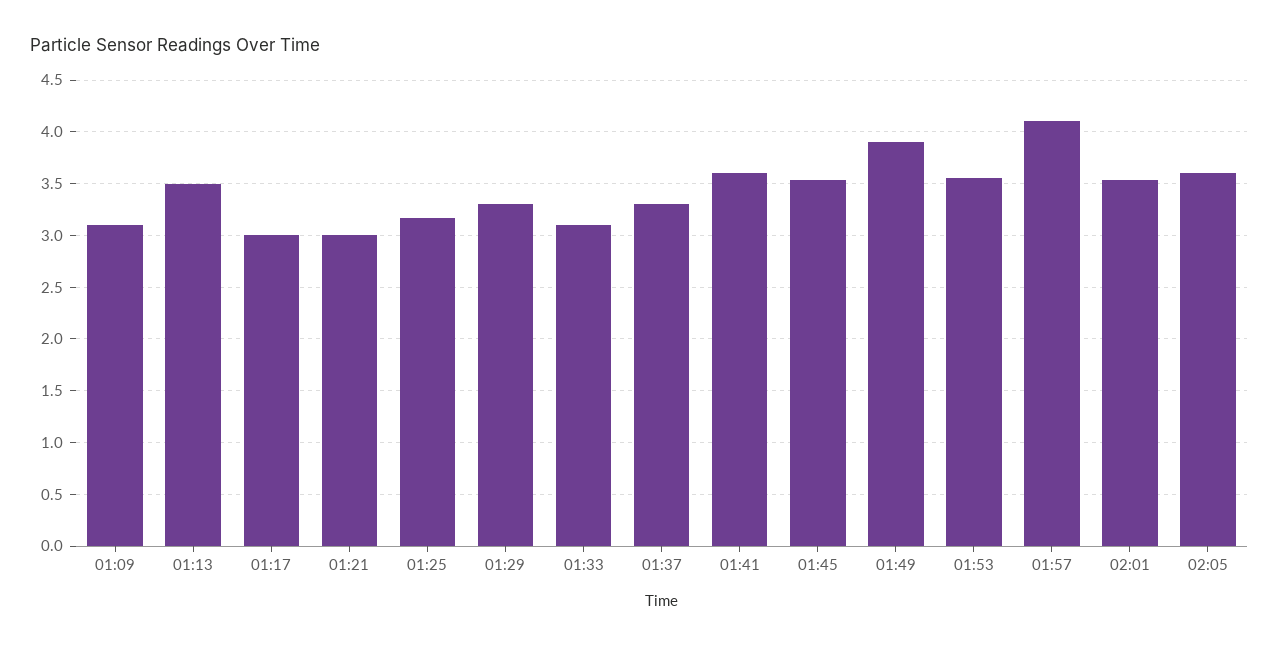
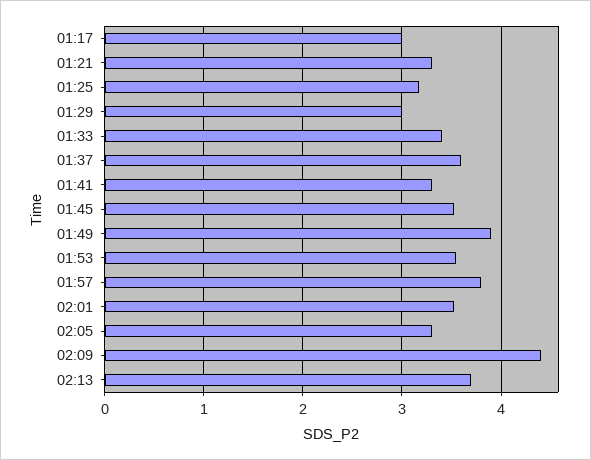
01:09: 3.1 -> none
01:13: 3.5 -> none
01:21: 3 -> 3.3
01:29: 3.3 -> 3
01:33: 3.1 -> 3.4
01:37: 3.3 -> 3.6
01:41: 3.6 -> 3.3
01:57: 4.1 -> 3.8
02:05: 3.6 -> 3.3
02:09: none -> 4.4
02:13: none -> 3.7

